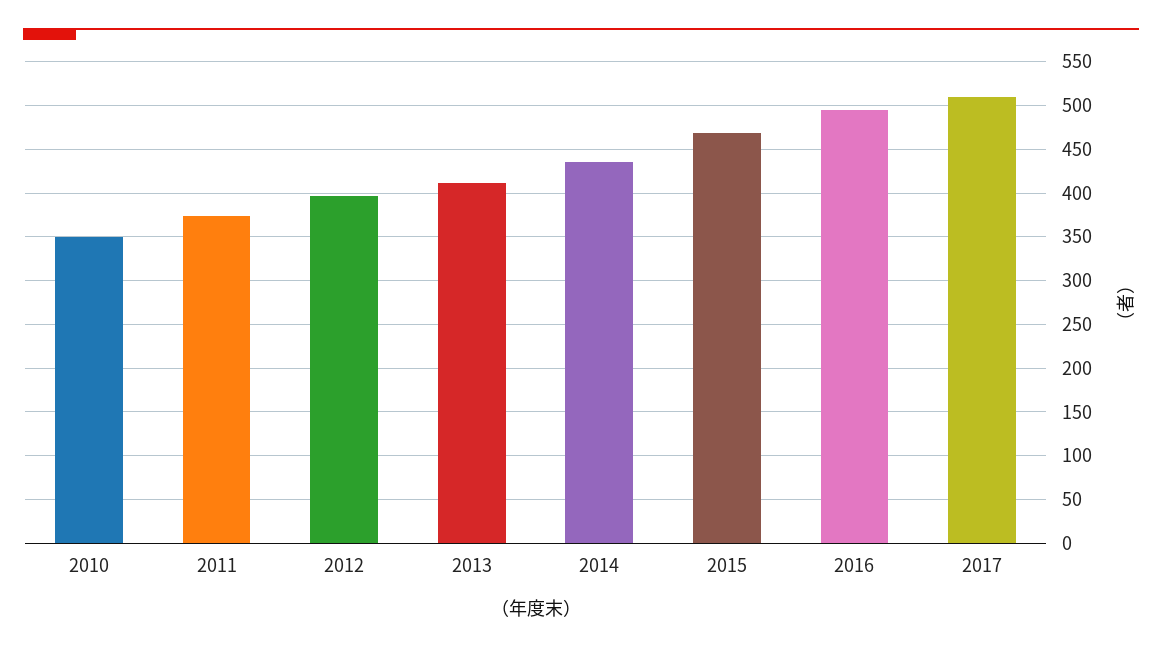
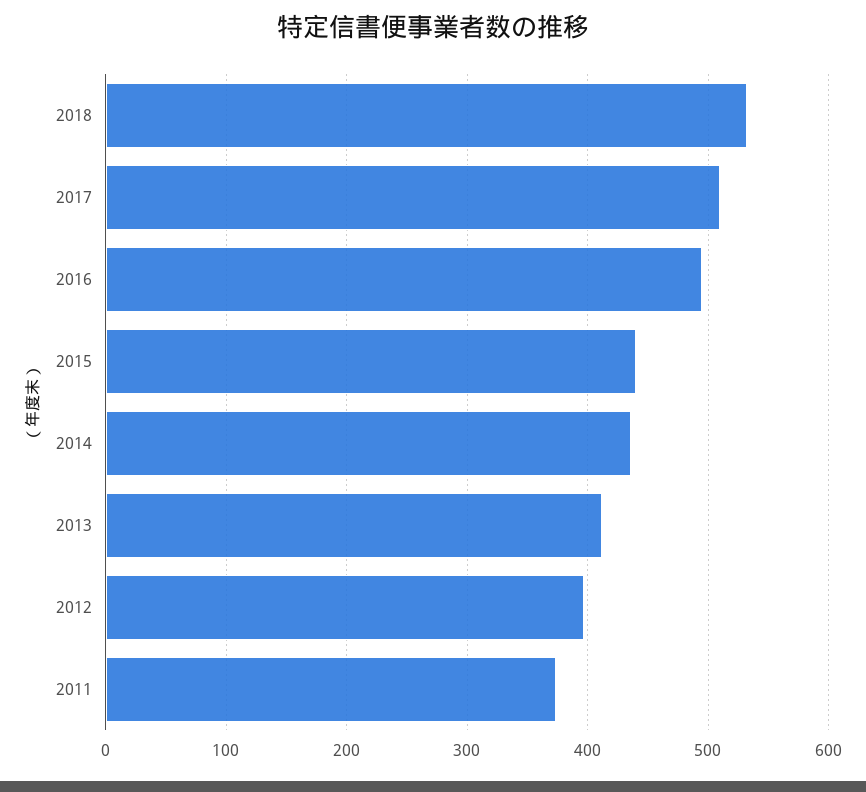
2010: 350 -> none
2015: 470 -> 440
2018: none -> 530

